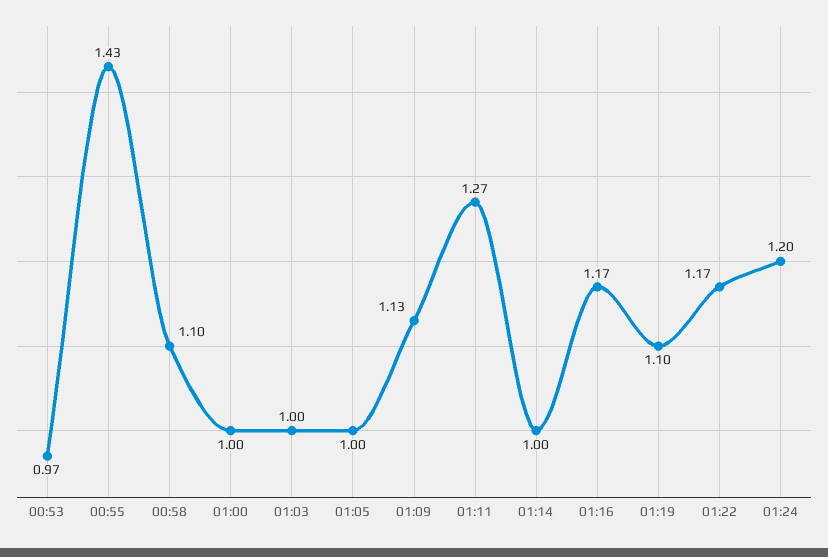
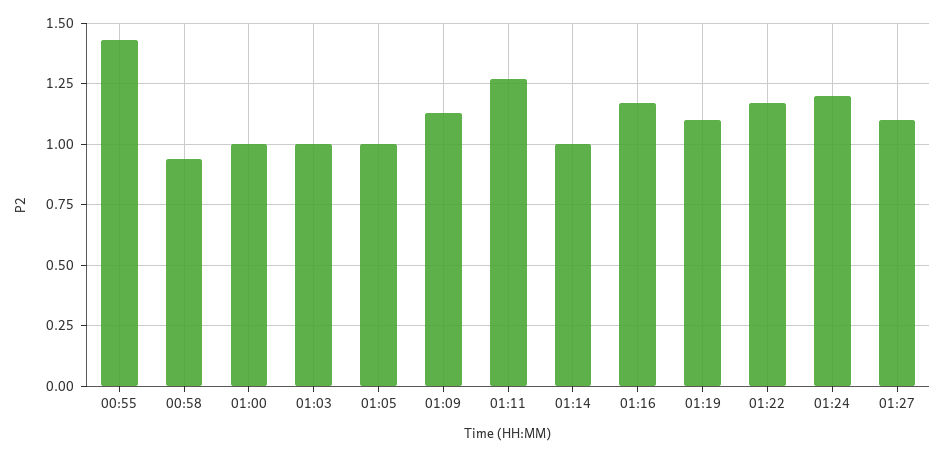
00:53: 0.97 -> none
00:58: 1.1 -> 0.95
01:27: none -> 1.1

